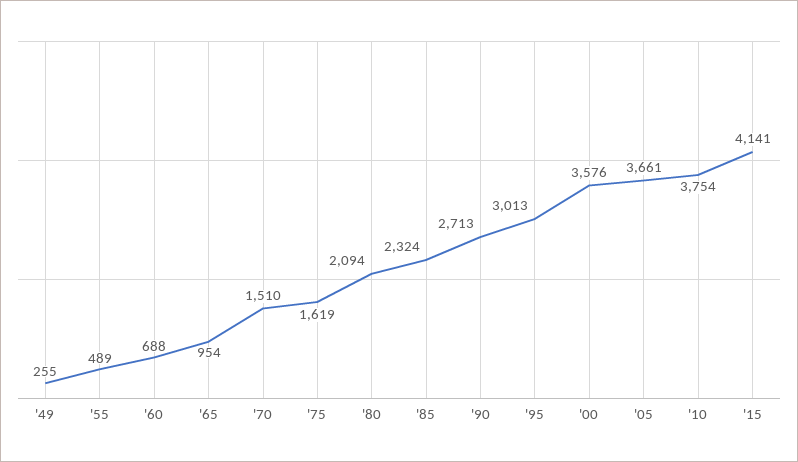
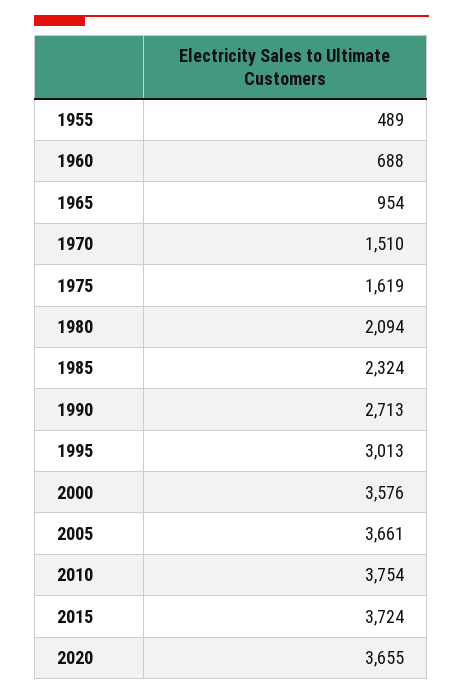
'49: 255 -> none
'15: 4141 -> 3724
2020: none -> 3655

